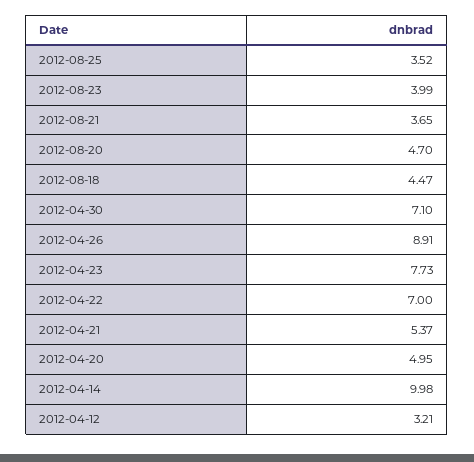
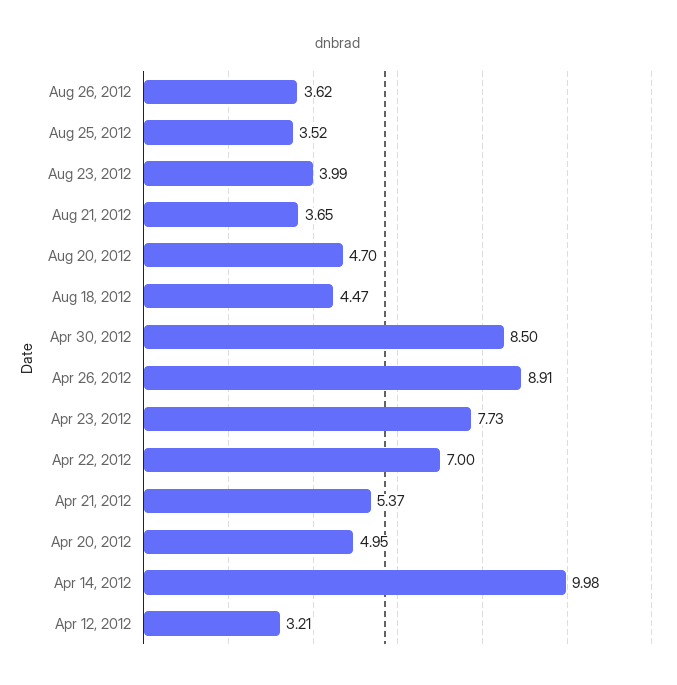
2012-04-30: 7.1 -> 8.5
Aug 26, 2012: none -> 3.62

